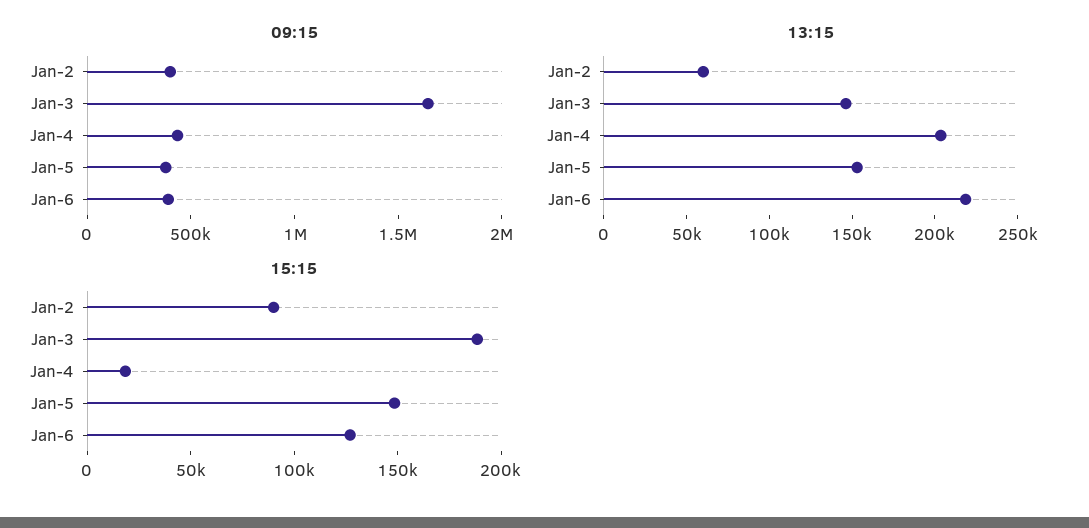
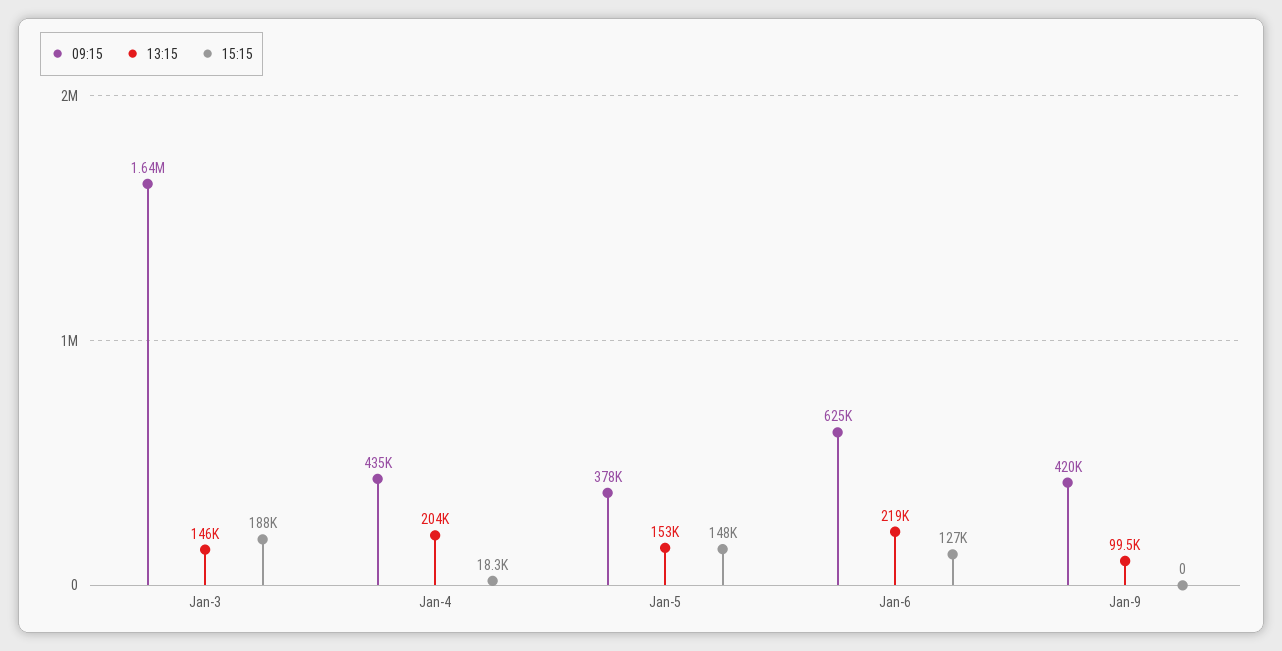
09:15, Jan-2: 400000 -> none
09:15, Jan-6: 400000 -> 625000
13:15, Jan-2: 60000 -> none
15:15, Jan-2: 90000 -> none
09:15, Jan-9: none -> 420000
13:15, Jan-9: none -> 99500
15:15, Jan-9: none -> 0

